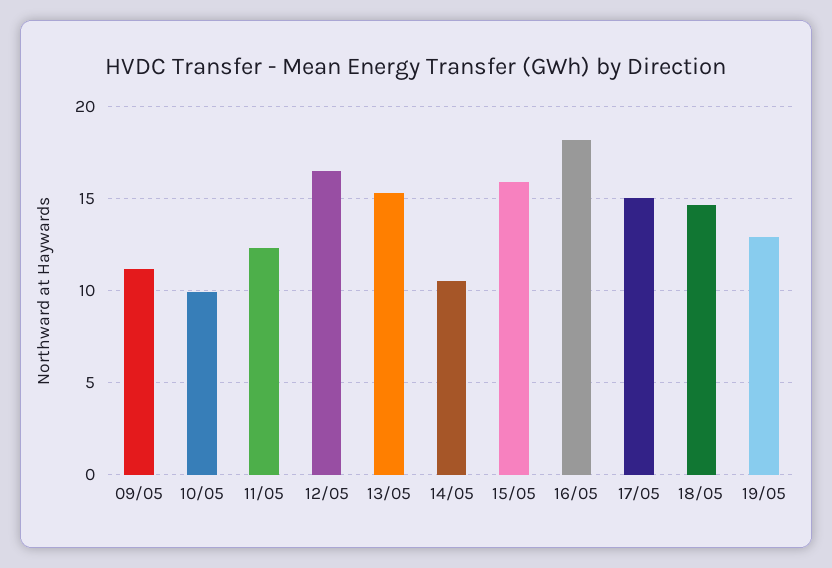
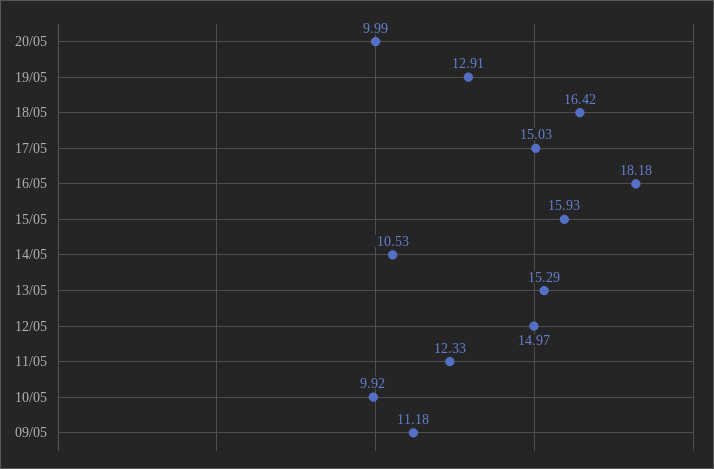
12/05: 16.5 -> 14.97
18/05: 14.5 -> 16.42
20/05: none -> 9.99

